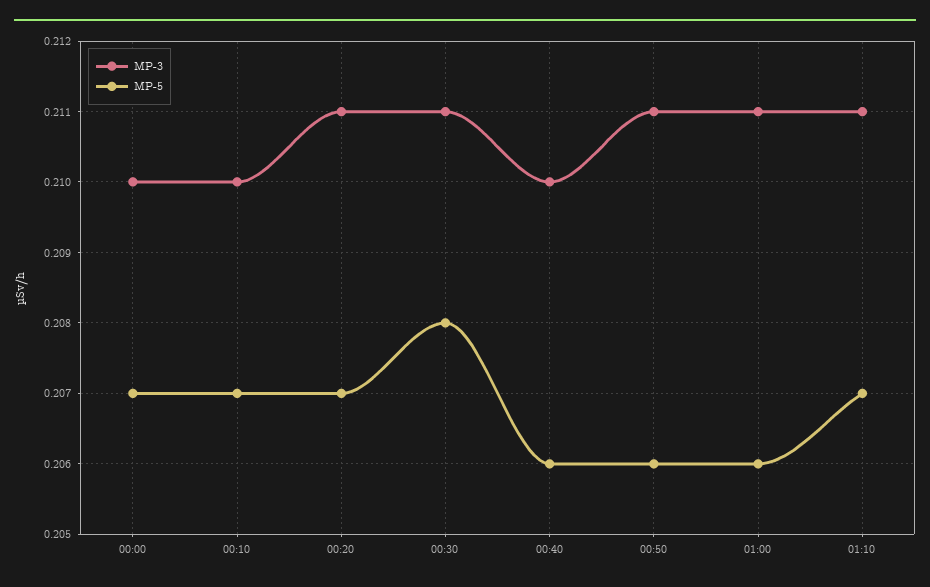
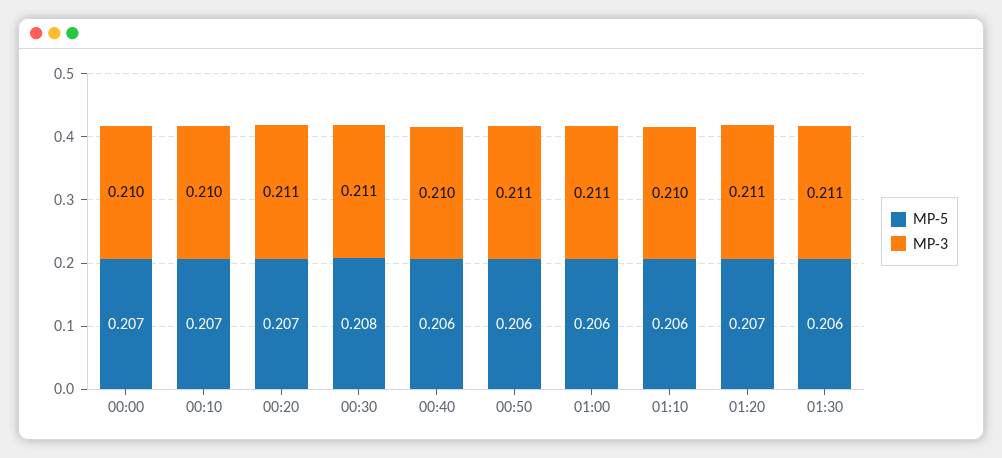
MP-3, 01:10: 0.211 -> 0.21
MP-5, 01:10: 0.207 -> 0.206
MP-5, 01:20: none -> 0.207
MP-3, 01:20: none -> 0.211
MP-5, 01:30: none -> 0.206
MP-3, 01:30: none -> 0.211

